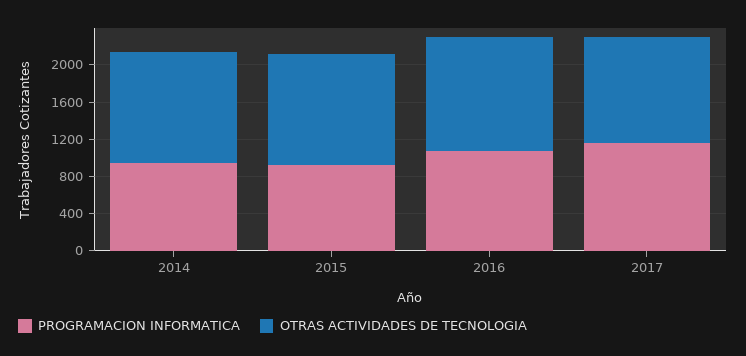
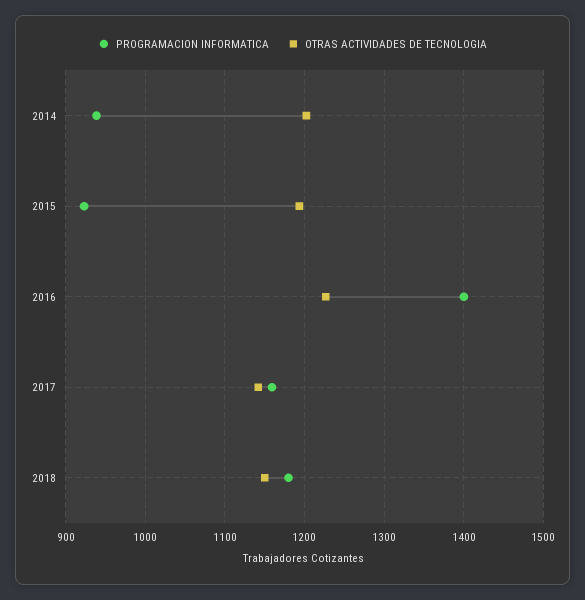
PROGRAMACION INFORMATICA, 2016: 1100 -> 1400
PROGRAMACION INFORMATICA, 2018: none -> 1180
OTRAS ACTIVIDADES DE TECNOLOGIA, 2018: none -> 1150

